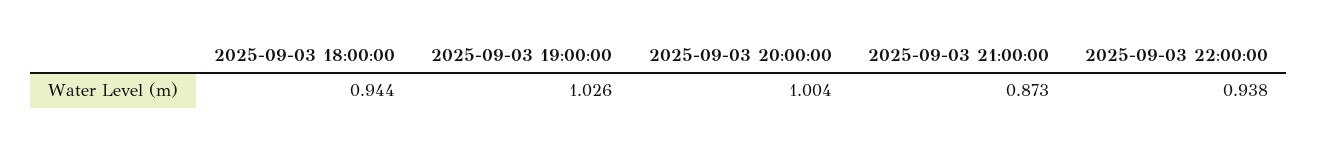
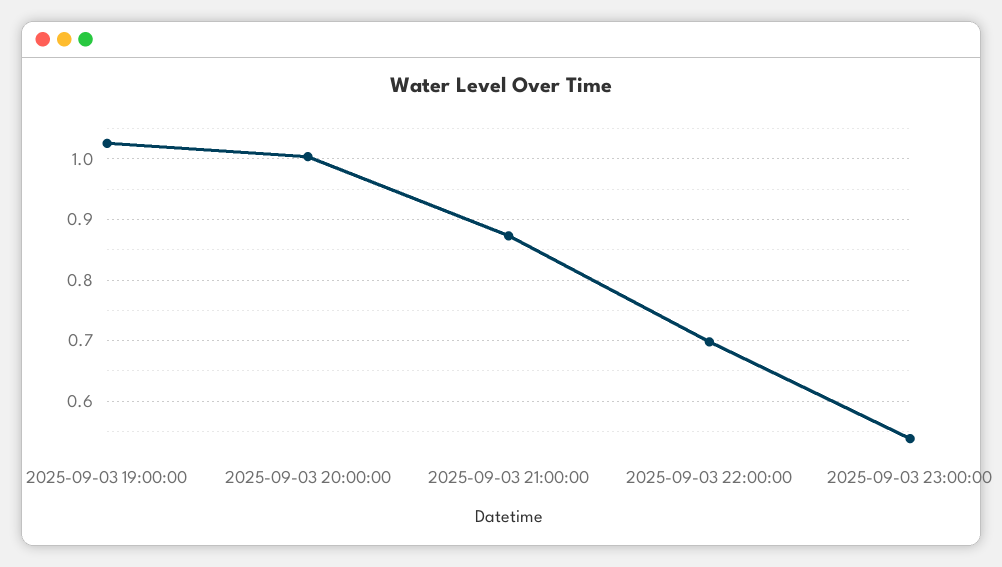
2025-09-03 18:00:00: 0.944 -> none
2025-09-03 22:00:00: 0.938 -> 0.7
2025-09-03 23:00:00: none -> 0.54

